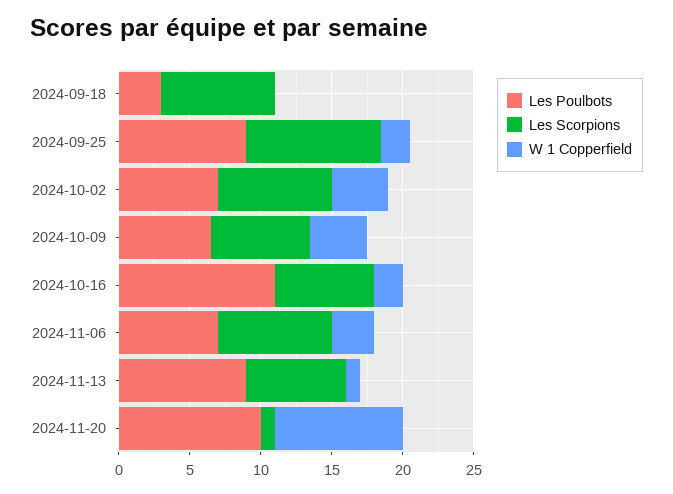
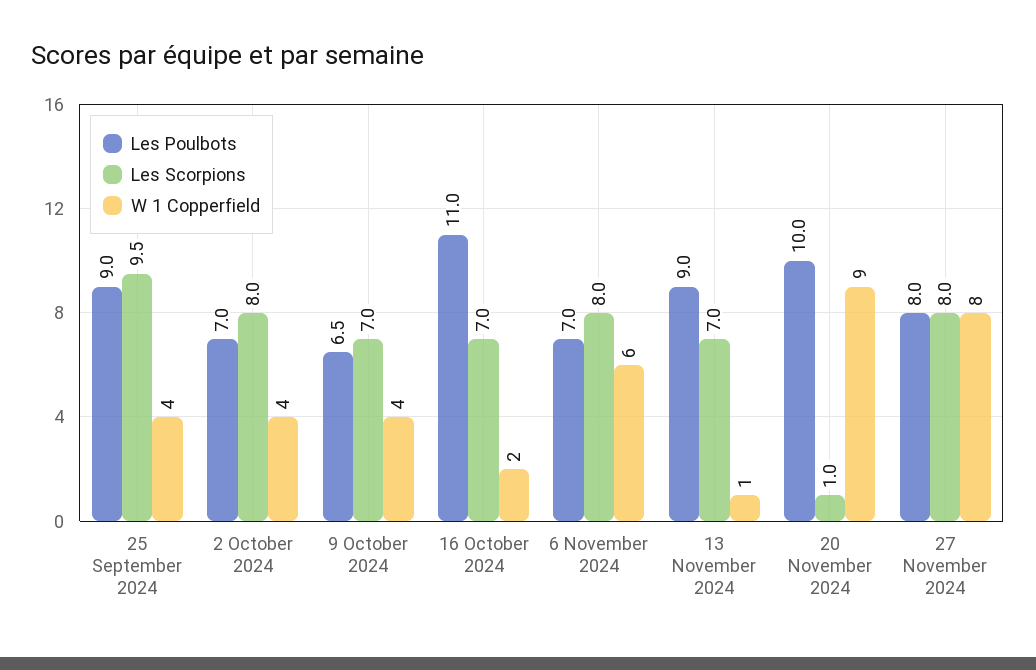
Les Poulbots, 2024-09-18: 3 -> none
Les Scorpions, 2024-09-18: 8 -> none
W 1 Copperfield, 2024-09-18: 0 -> none
W 1 Copperfield, 2024-09-25: 2 -> 4
W 1 Copperfield, 2024-11-06: 3 -> 6
Les Poulbots, 27 November 2024: none -> 8
Les Scorpions, 27 November 2024: none -> 8
W 1 Copperfield, 27 November 2024: none -> 8

